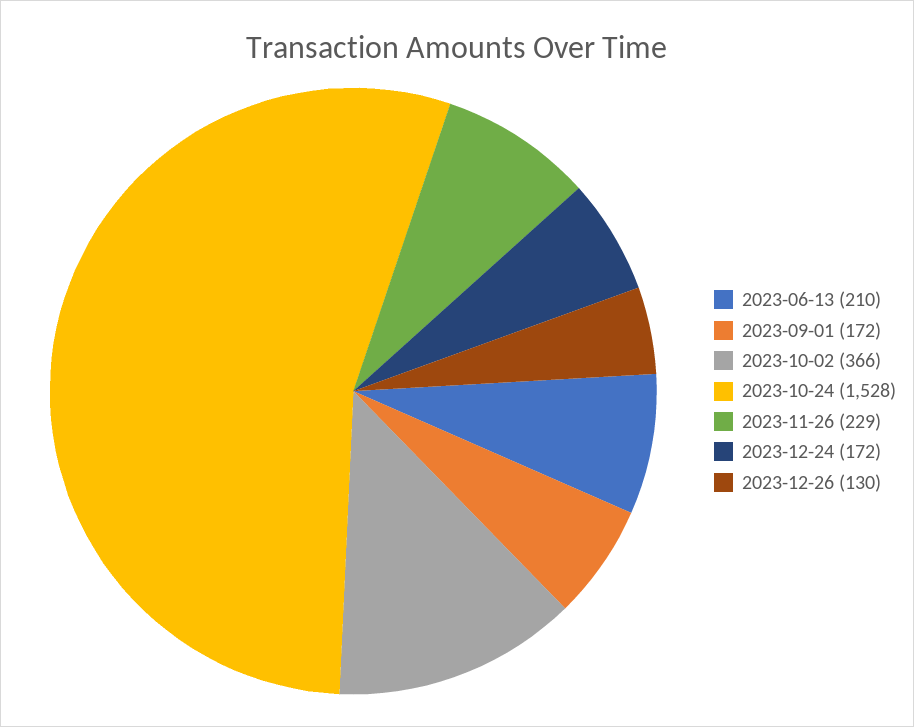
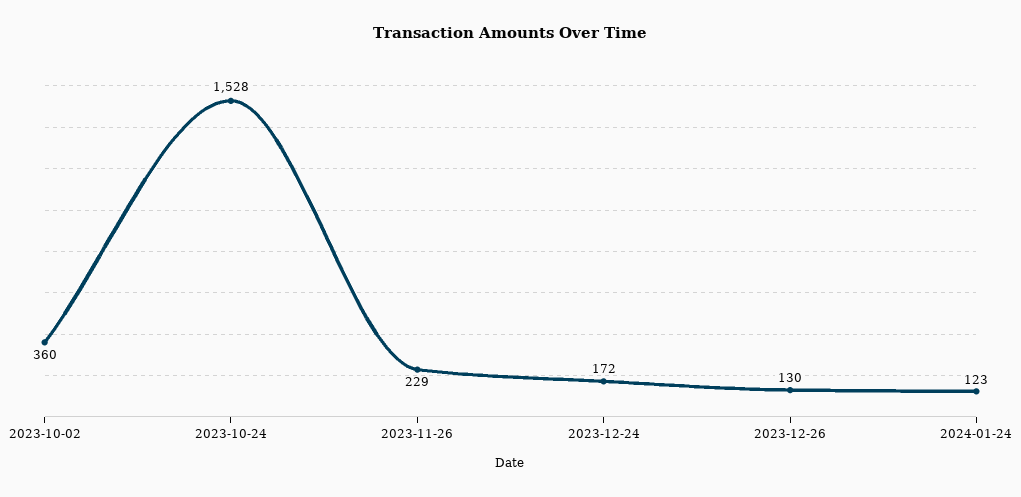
2023-06-13: 210 -> none
2023-09-01: 172 -> none
2023-10-02: 366 -> 360
2024-01-24: none -> 123

